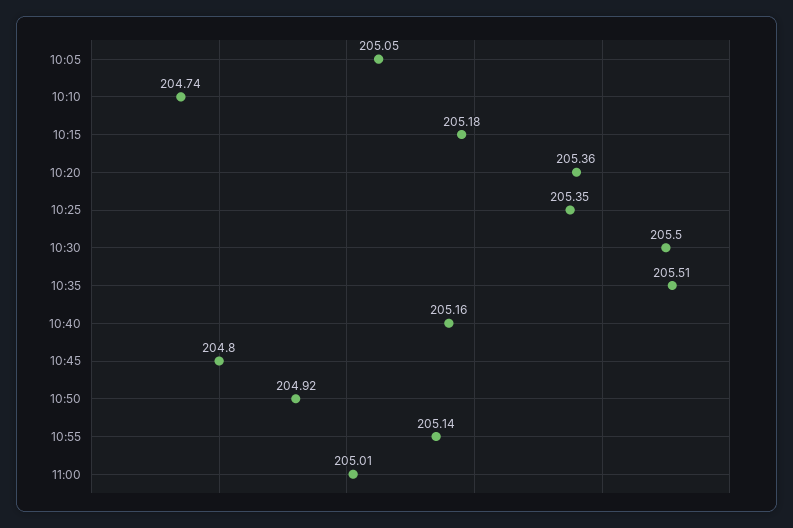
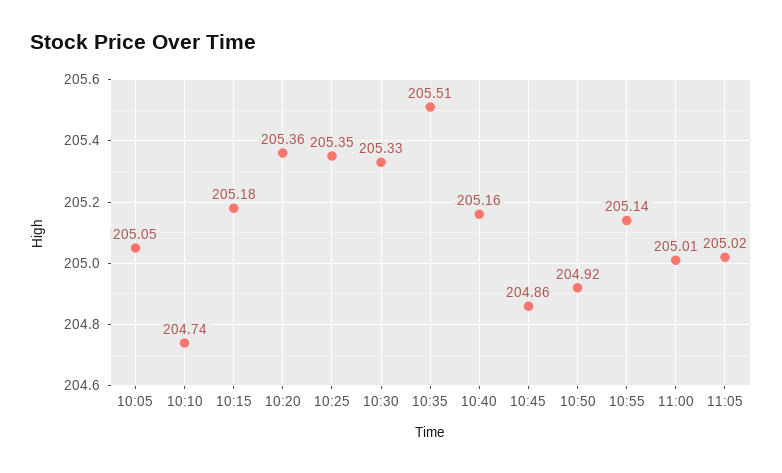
10:30: 205.5 -> 205.33
10:45: 204.8 -> 204.86
11:05: none -> 205.02

